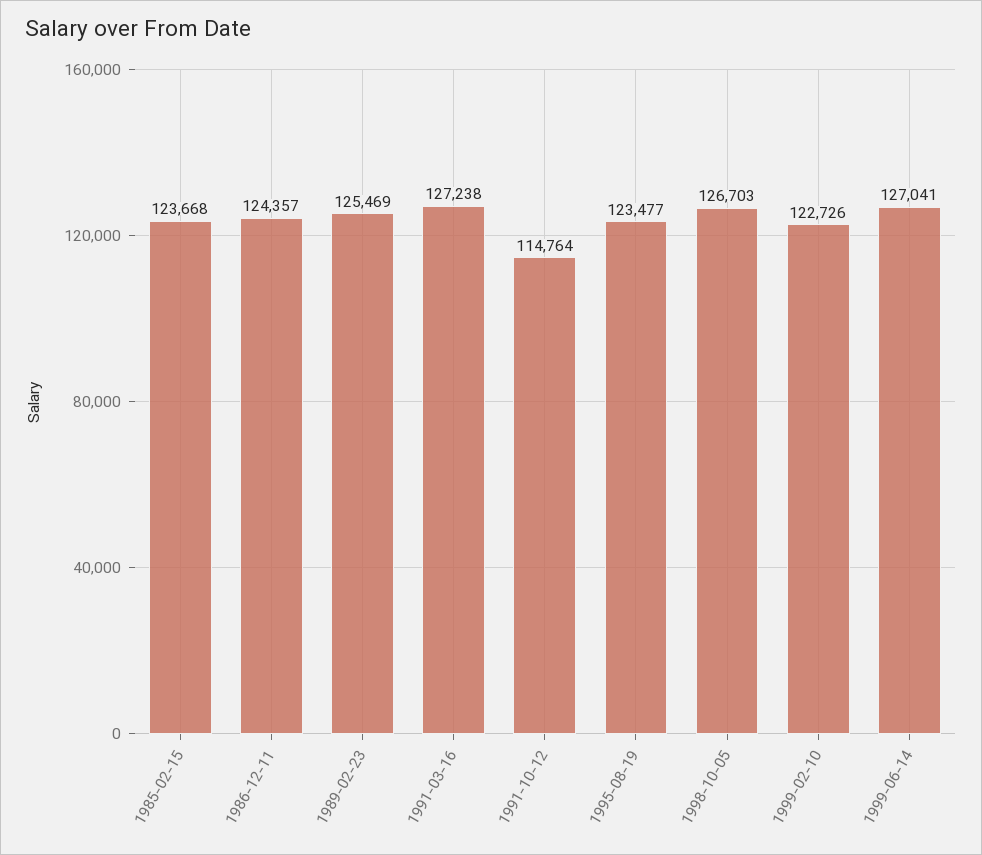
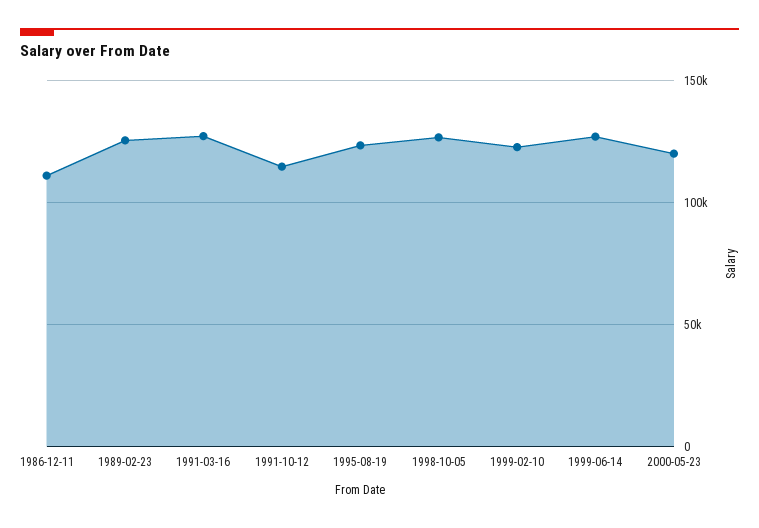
1985-02-15: 123668 -> none
1986-12-11: 124357 -> 110000
2000-05-23: none -> 120000

